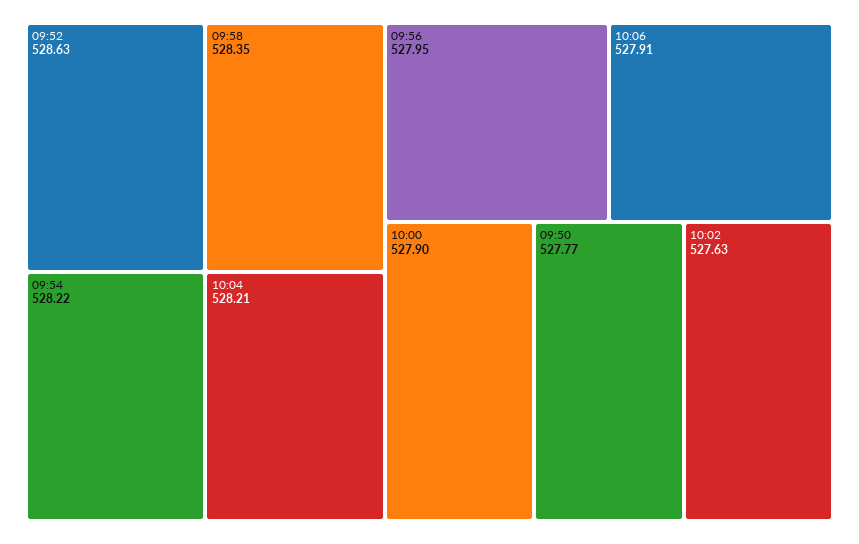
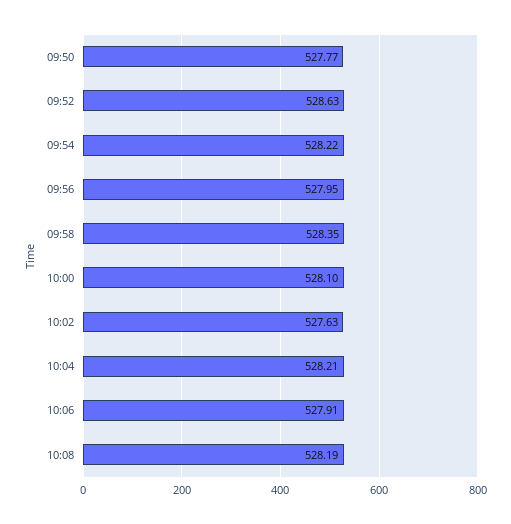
10:00: 527.9 -> 528.1
10:08: none -> 528.19

